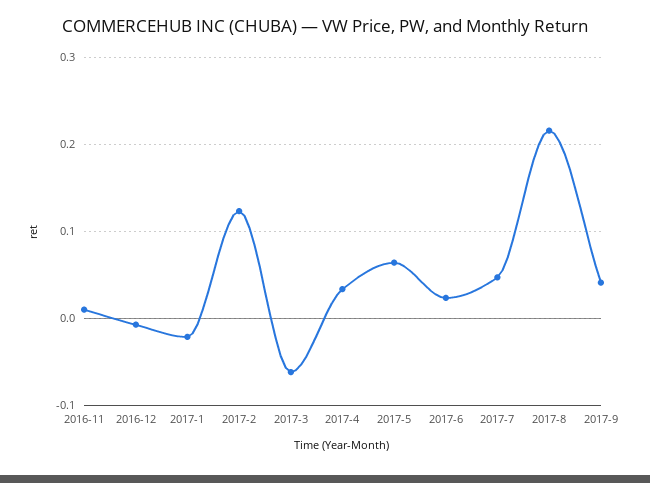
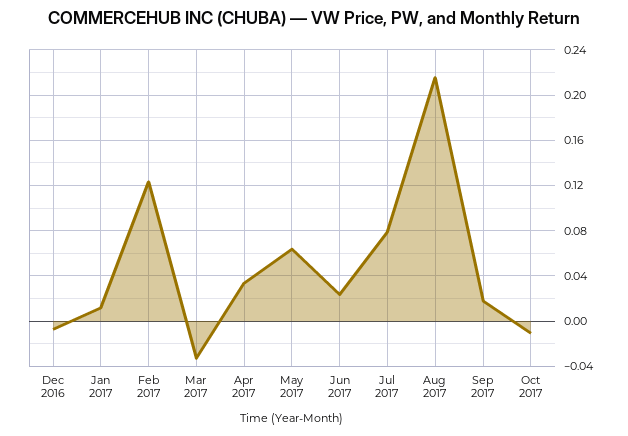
2016-11: 0.01 -> none
2017-1: -0.02 -> 0.01
2017-3: -0.06 -> -0.03
2017-7: 0.05 -> 0.08
2017-9: 0.04 -> 0.02
Oct 2017: none -> -0.01

